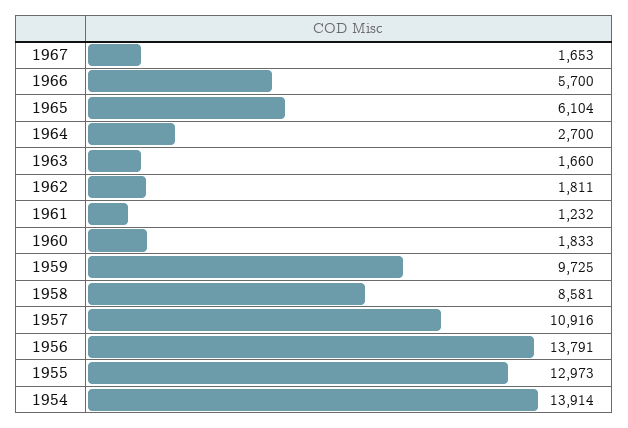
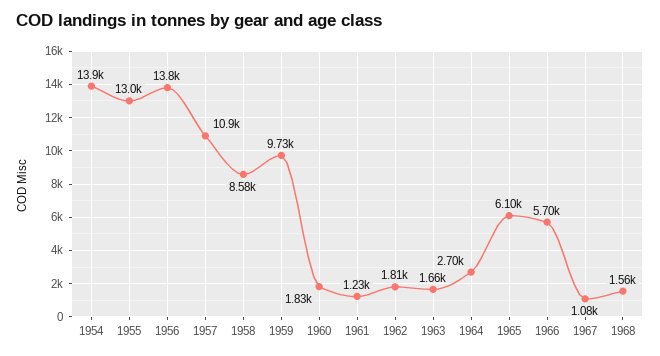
1967: 1653 -> 1080
1968: none -> 1560

